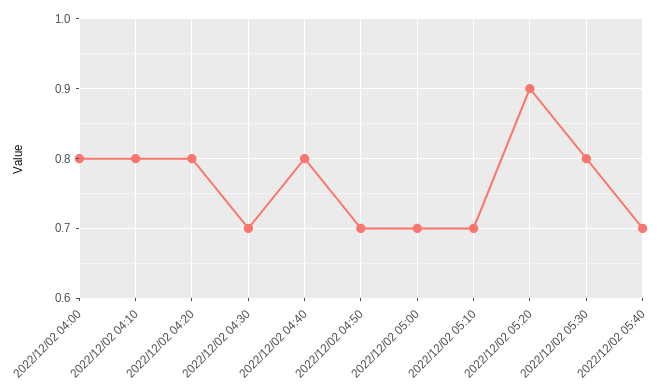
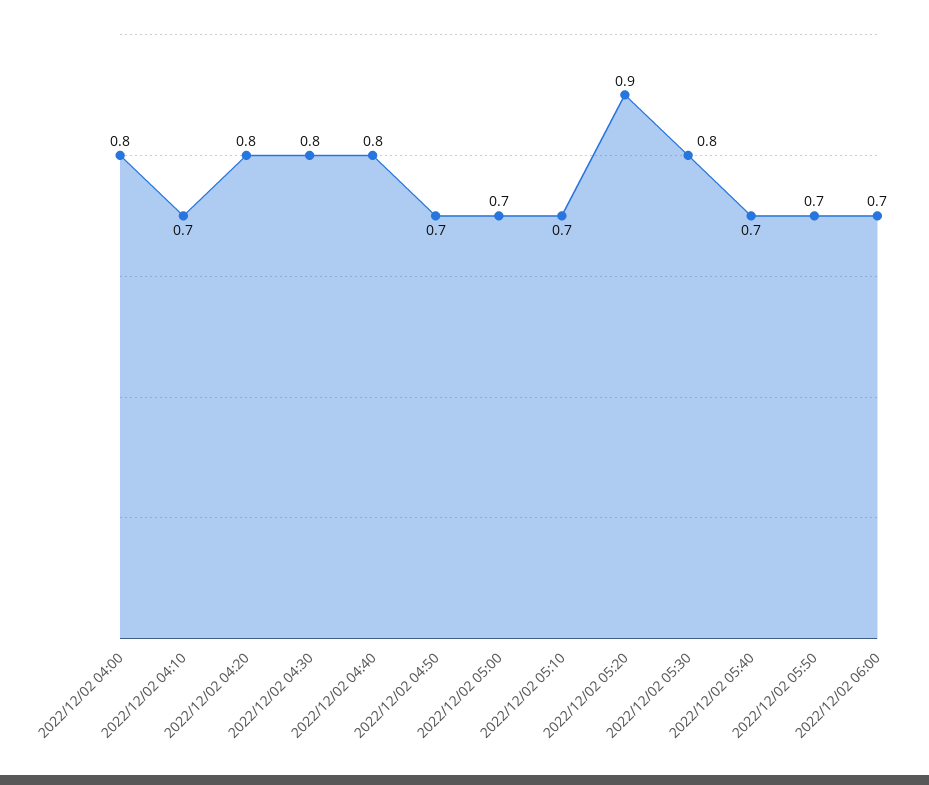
2022/12/02 04:10: 0.8 -> 0.7
2022/12/02 04:30: 0.7 -> 0.8
2022/12/02 05:50: none -> 0.7
2022/12/02 06:00: none -> 0.7

